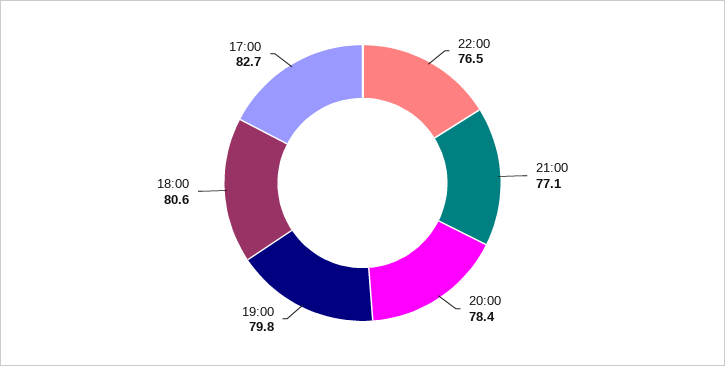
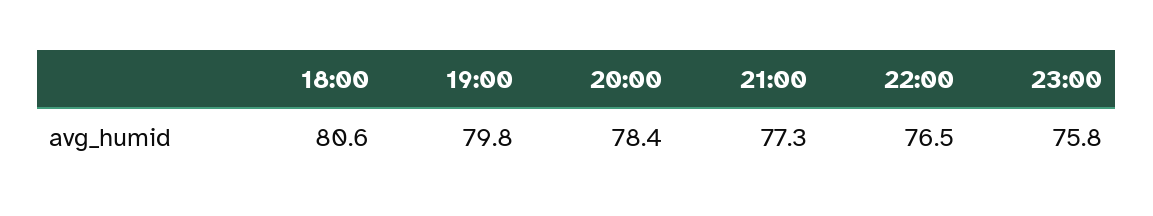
21:00: 77.1 -> 77.3
17:00: 82.7 -> none
23:00: none -> 75.8

